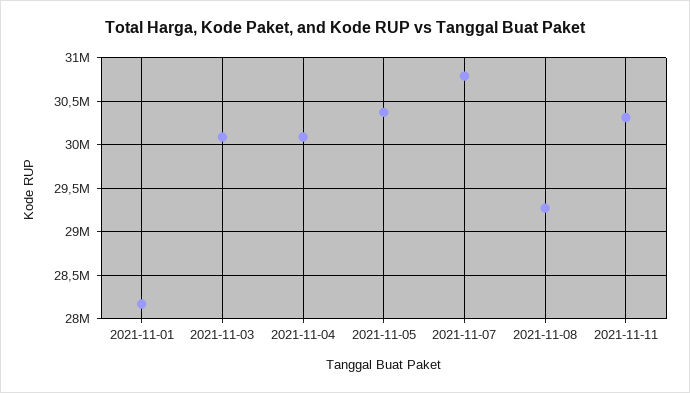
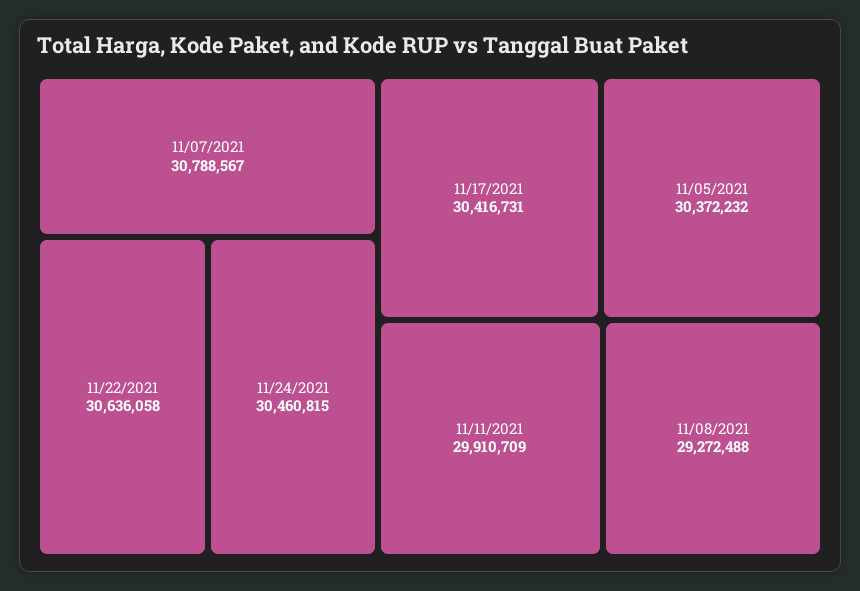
2021-11-01: 28200000 -> none
2021-11-03: 30100000 -> none
2021-11-04: 30100000 -> none
2021-11-11: 30300000 -> 29910709
11/22/2021: none -> 30636058
11/24/2021: none -> 30460815
11/17/2021: none -> 30416731

